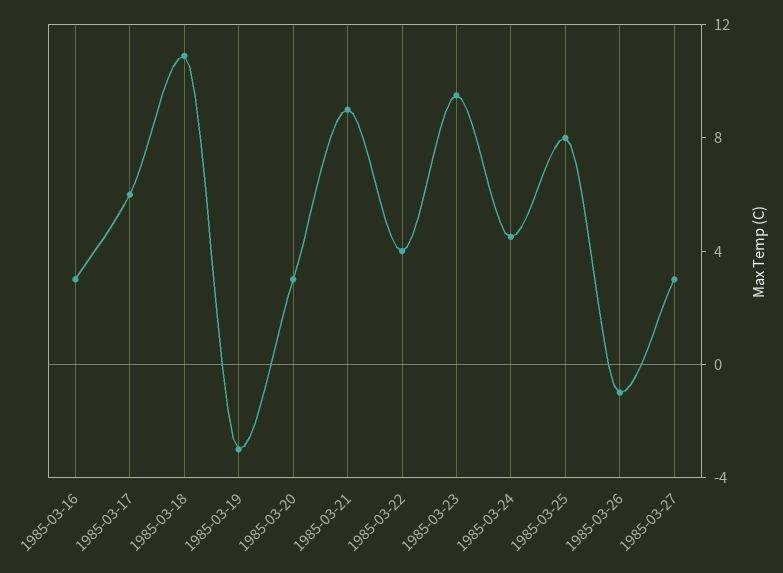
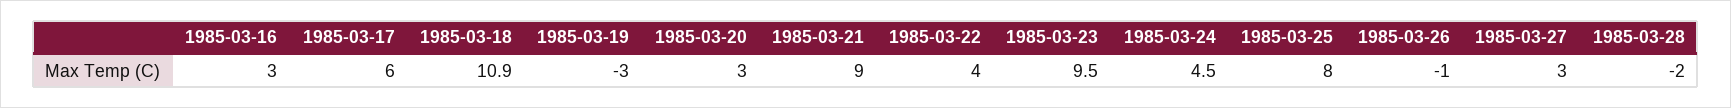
1985-03-28: none -> -2

